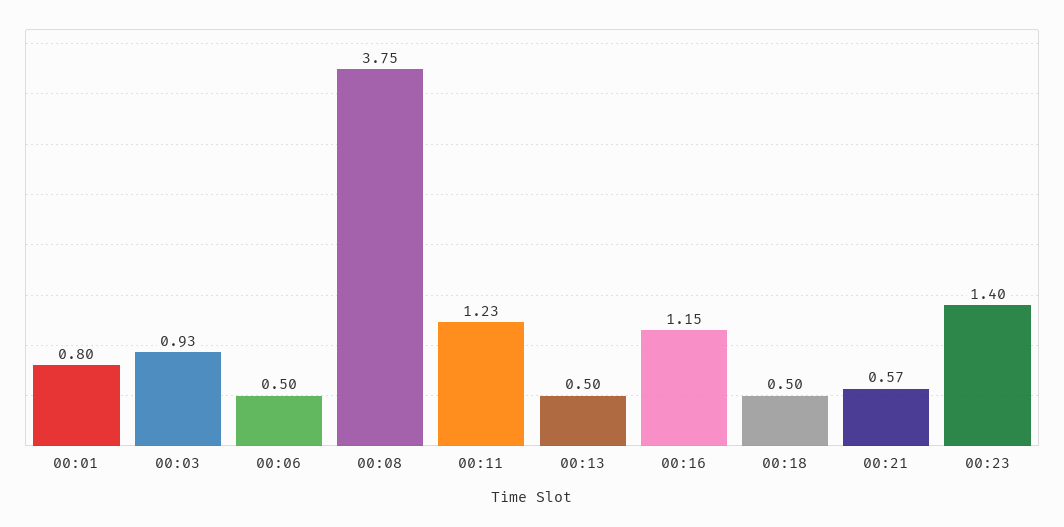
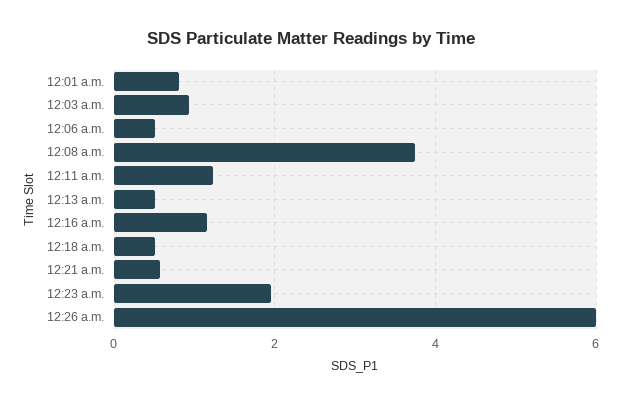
00:23: 1.4 -> 2
12:26 a.m.: none -> 6

